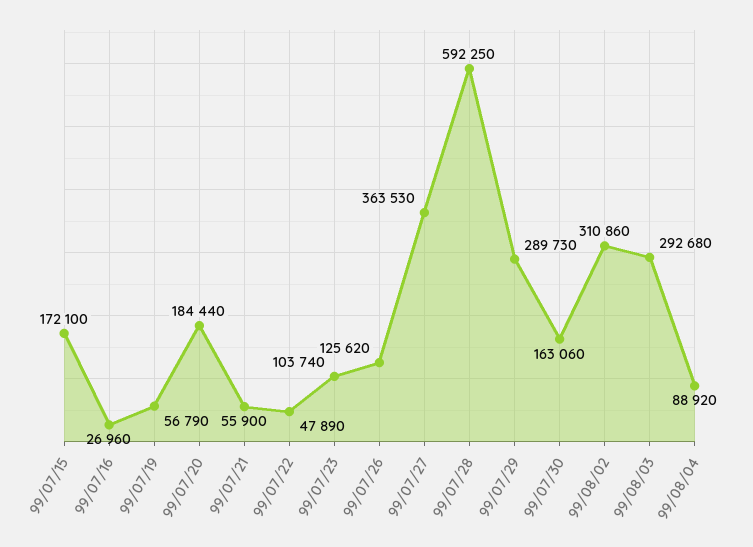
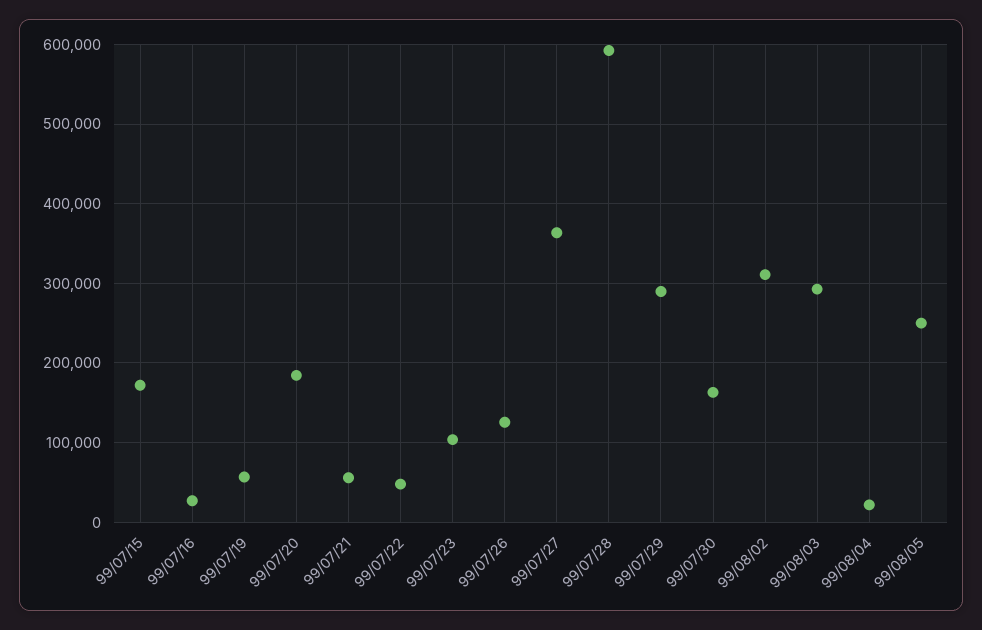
99/08/04: 88920 -> 20000
99/08/05: none -> 250000

